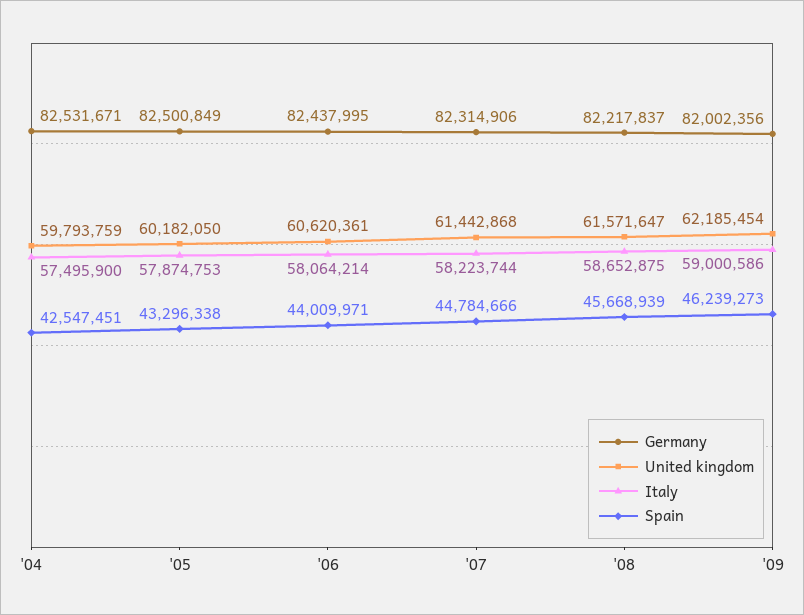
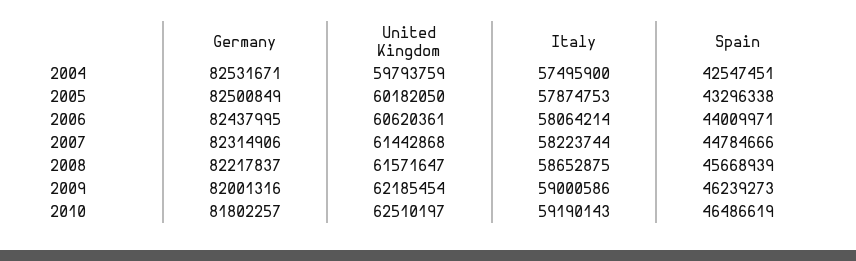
Germany, '09: 82002356 -> 82001316
Germany, 2010: none -> 81802257
United kingdom, 2010: none -> 62510197
Italy, 2010: none -> 59190143
Spain, 2010: none -> 46486619

